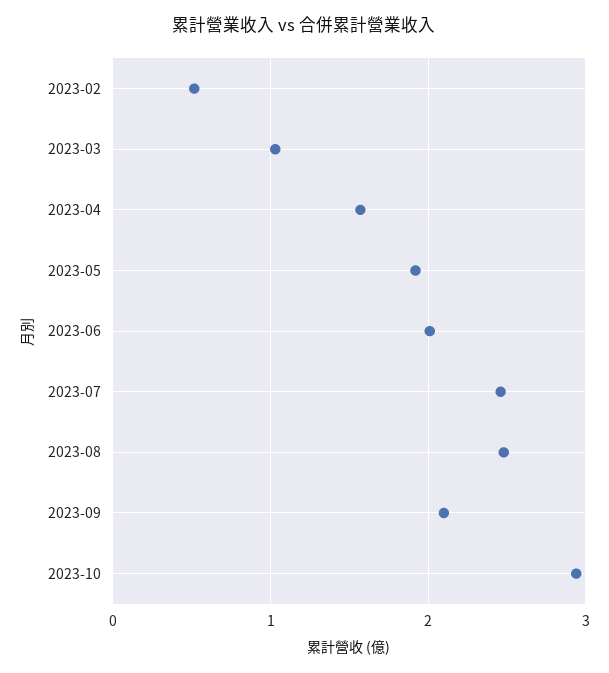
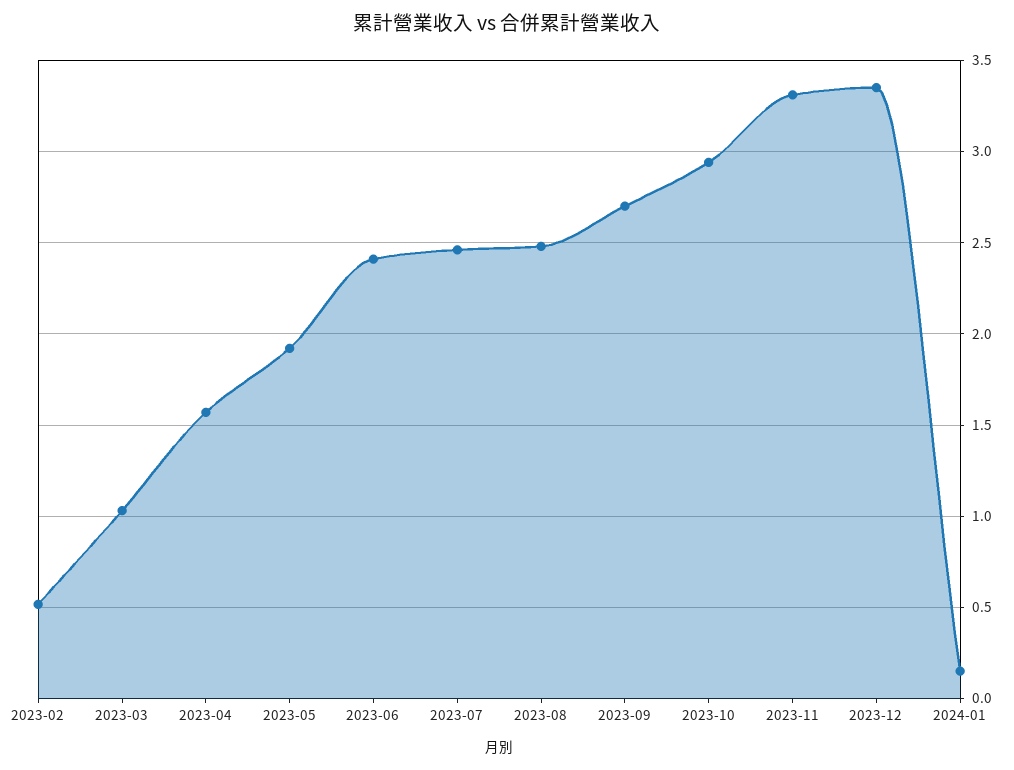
2023-06: 2 -> 2.4
2023-09: 2.1 -> 2.7
2023-11: none -> 3.3
2023-12: none -> 3.35
2024-01: none -> 0.15

